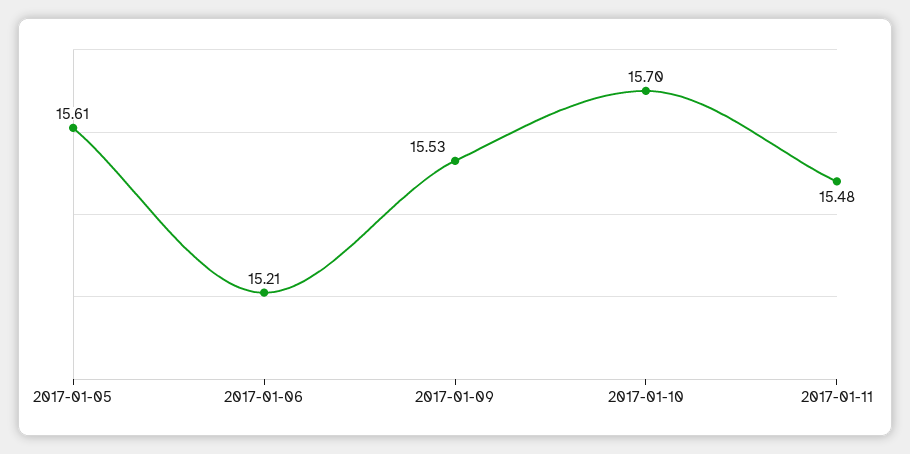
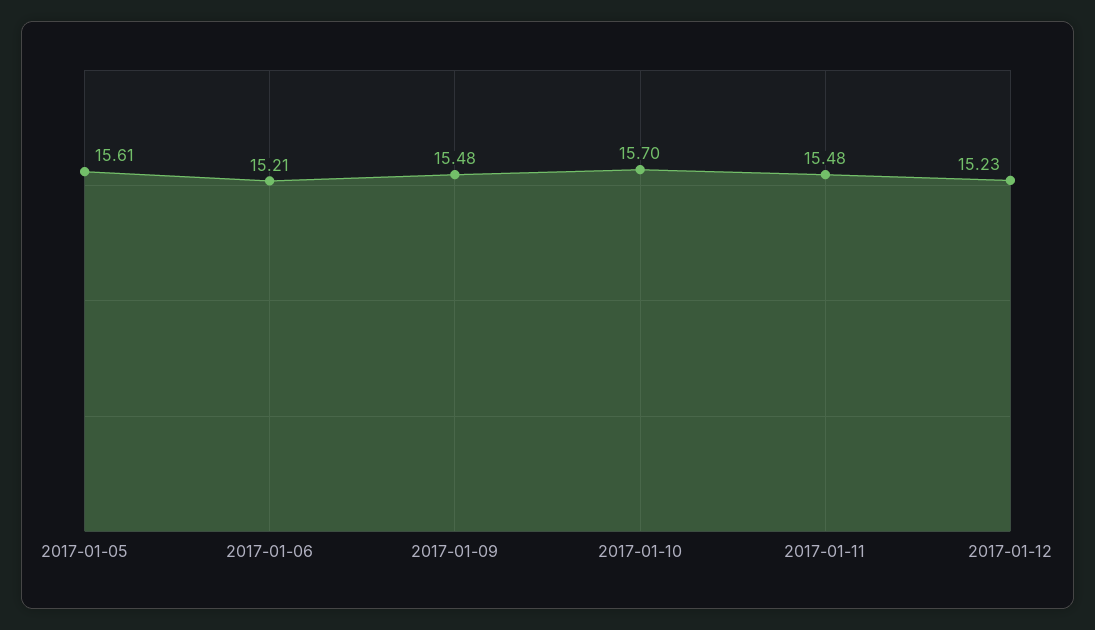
2017-01-09: 15.53 -> 15.48
2017-01-12: none -> 15.23

